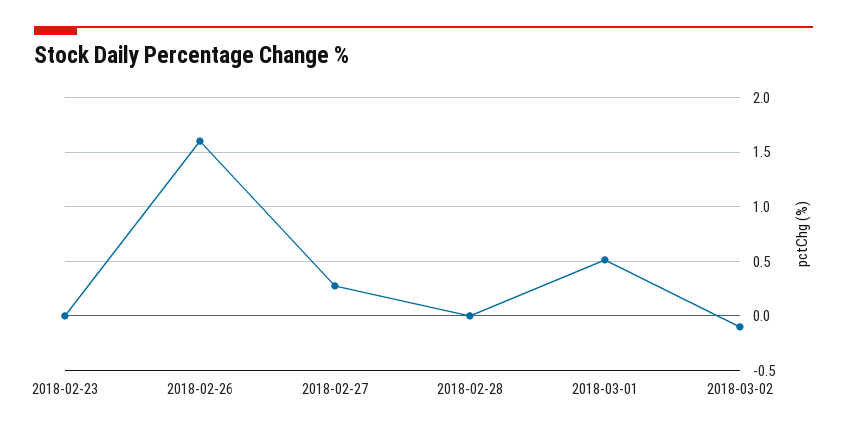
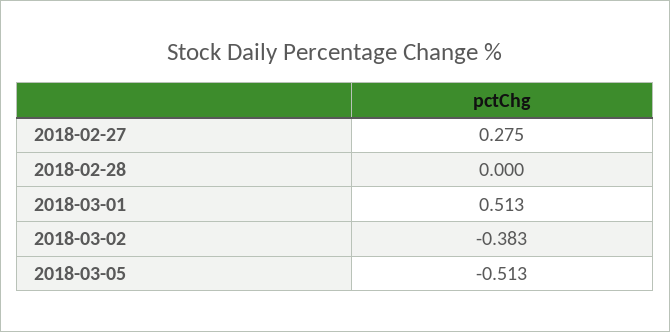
2018-02-23: 0 -> none
2018-02-26: 1.6 -> none
2018-03-02: -0.1 -> -0.383
2018-03-05: none -> -0.513

